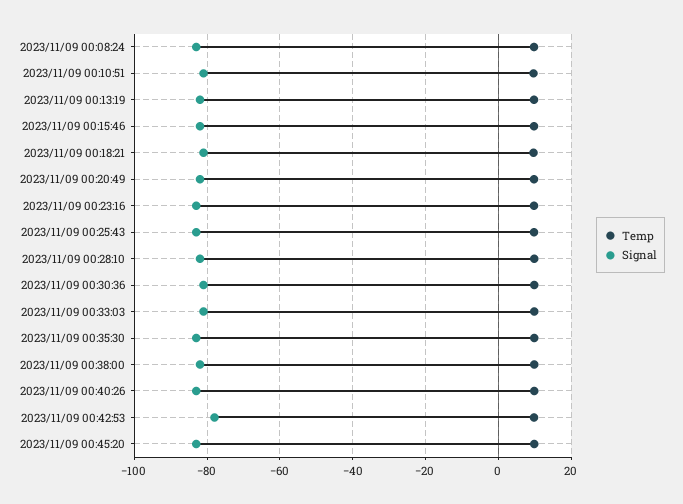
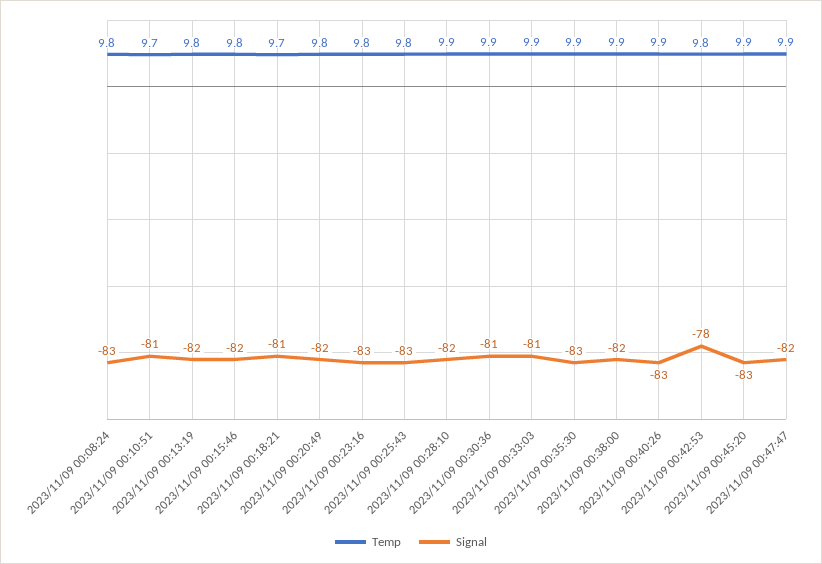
Temp, 2023/11/09 00:47:47: none -> 9.9
Signal, 2023/11/09 00:47:47: none -> -82

